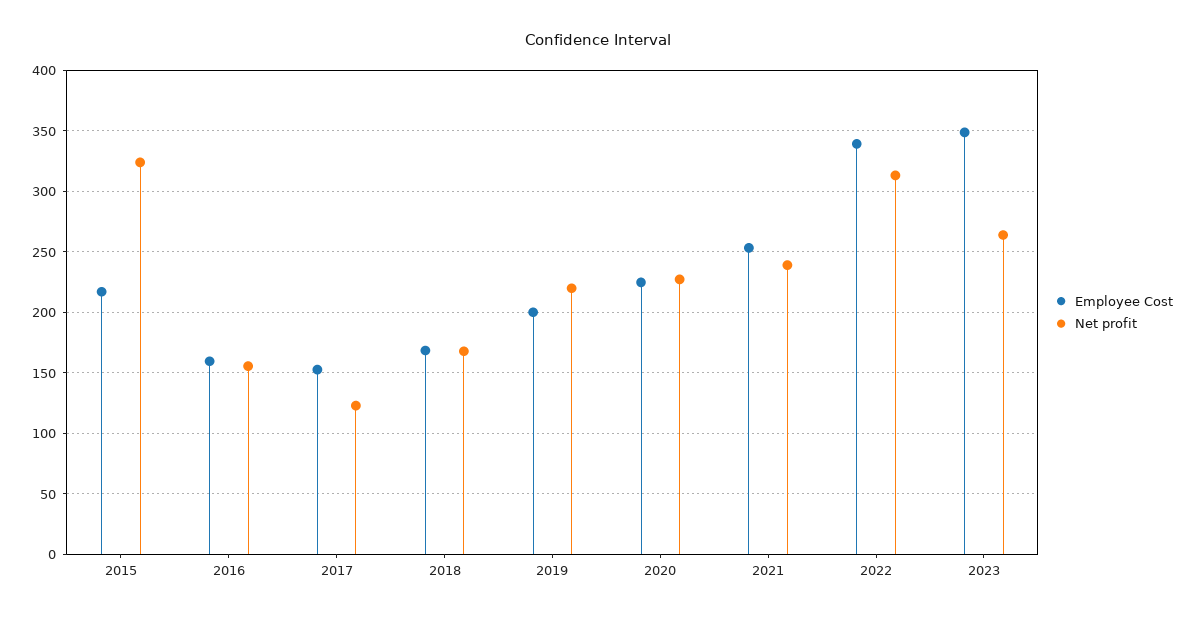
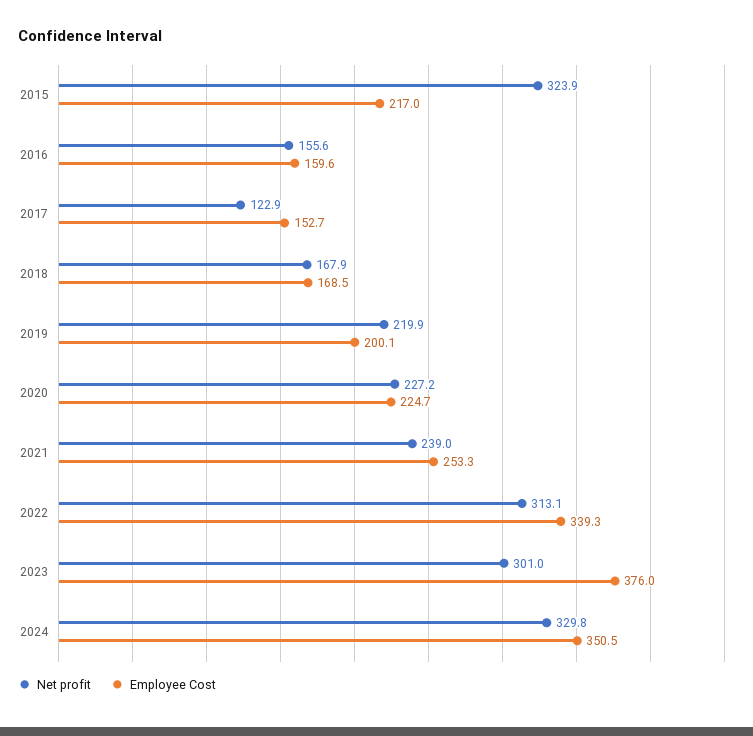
Employee Cost, 2023: 350 -> 376
Net profit, 2023: 265 -> 301
Net profit, 2024: none -> 329.8
Employee Cost, 2024: none -> 350.5

